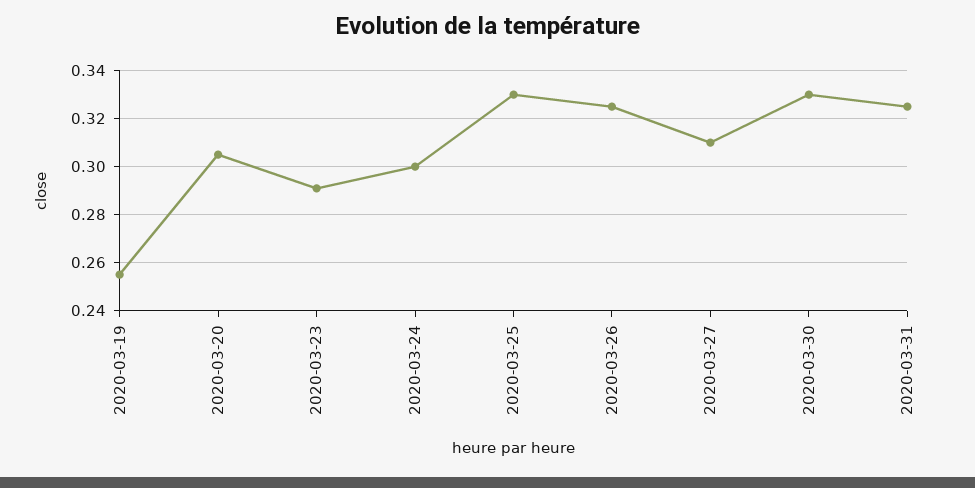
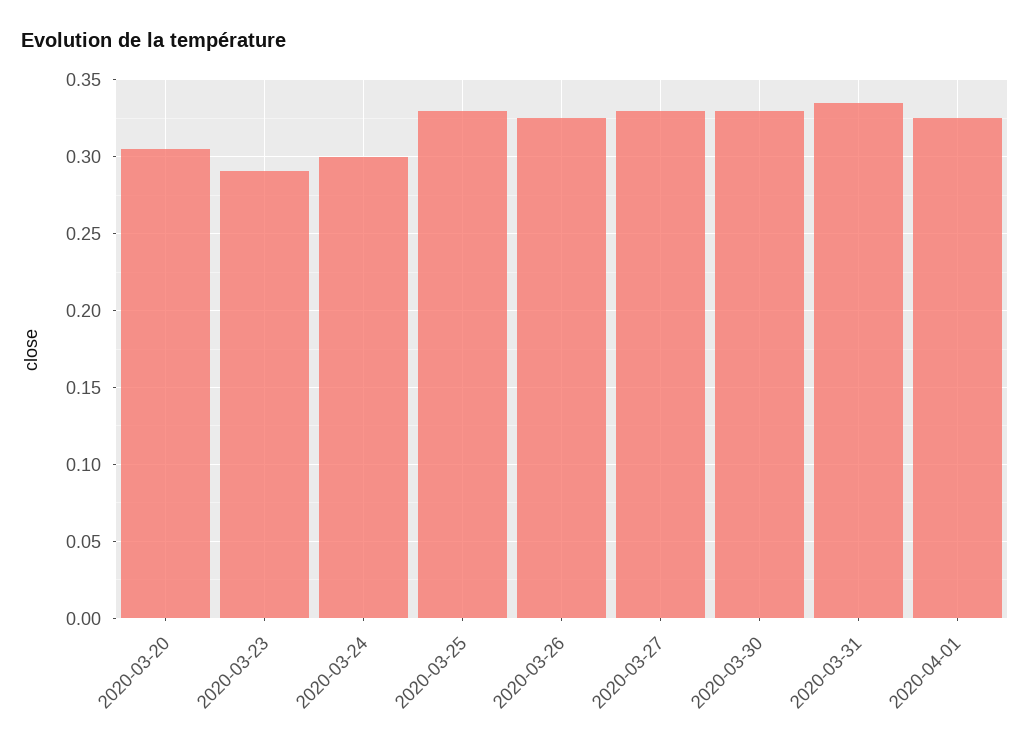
2020-03-19: 0.255 -> none
2020-03-27: 0.31 -> 0.33
2020-03-31: 0.325 -> 0.335
2020-04-01: none -> 0.325

